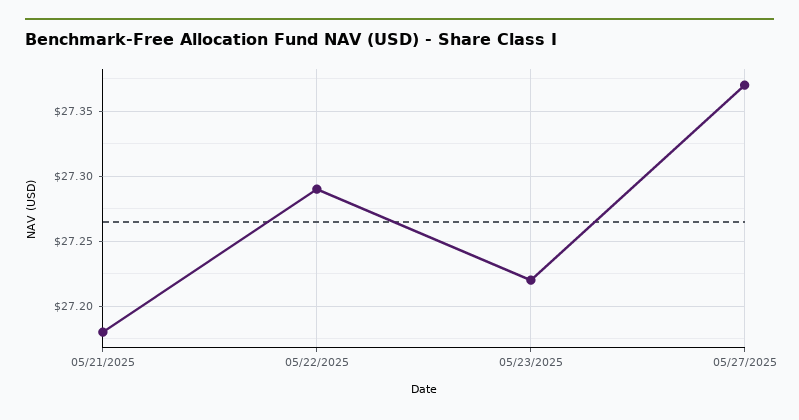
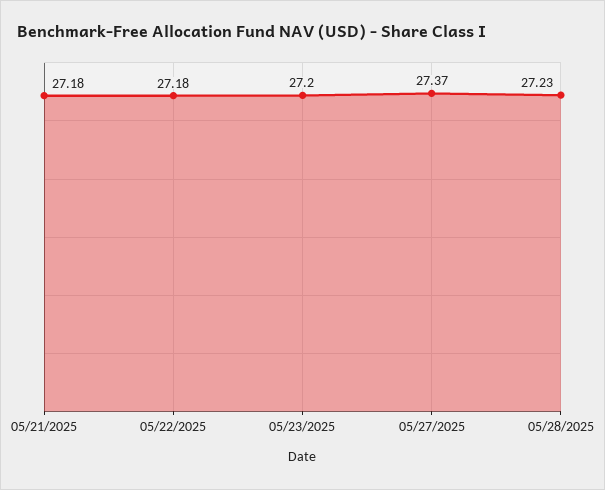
05/22/2025: 27.29 -> 27.18
05/23/2025: 27.22 -> 27.2
05/28/2025: none -> 27.23

